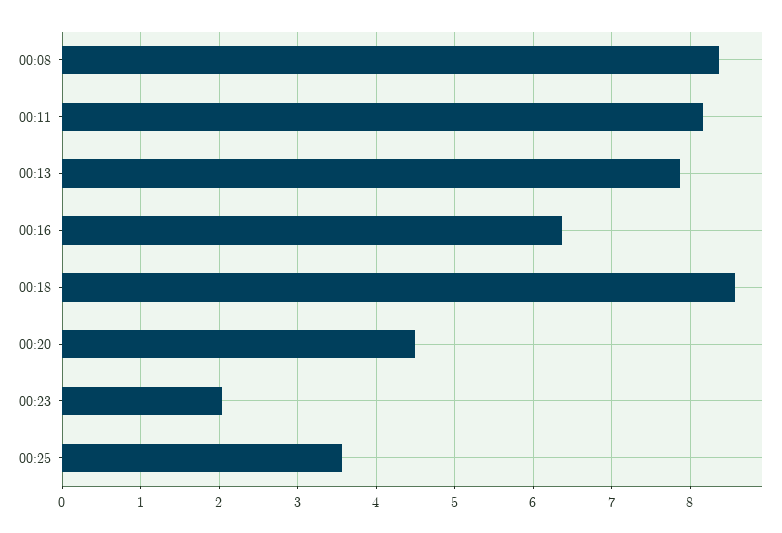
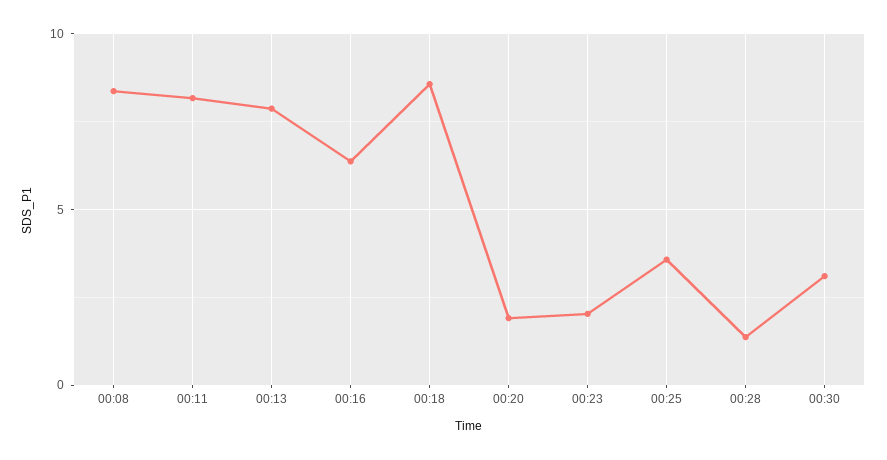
00:20: 4.5 -> 2
00:28: none -> 1.5
00:30: none -> 3

